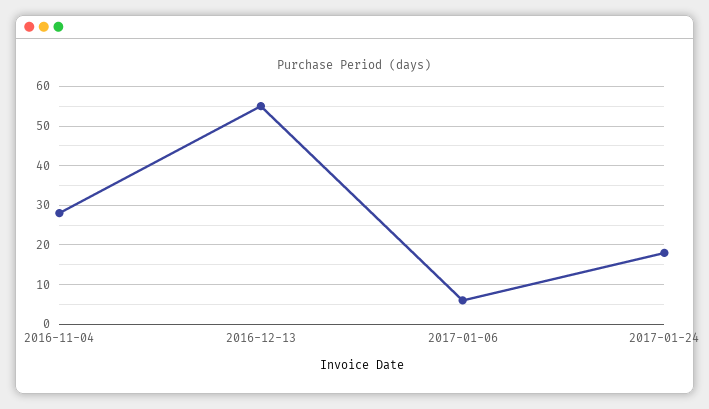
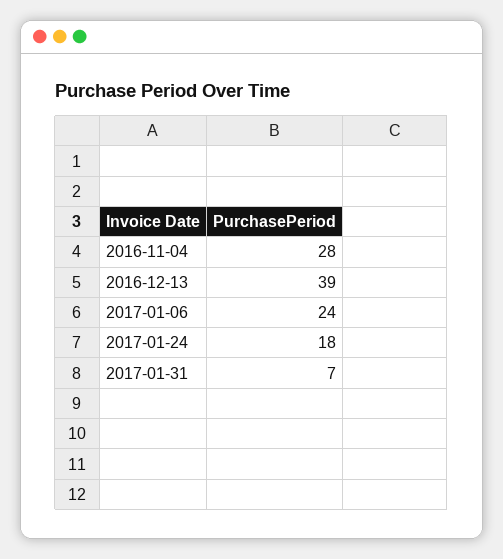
2016-12-13: 55 -> 39
2017-01-06: 5 -> 24
2017-01-31: none -> 7

